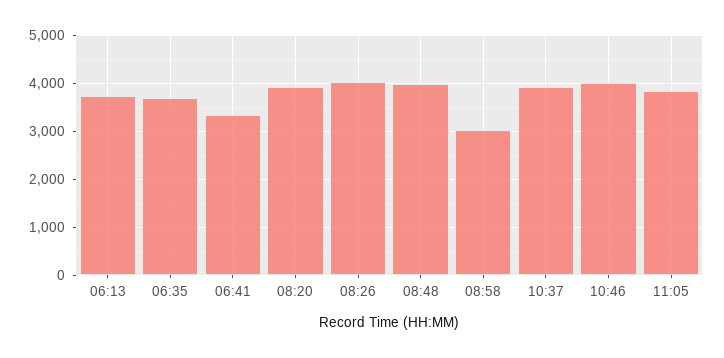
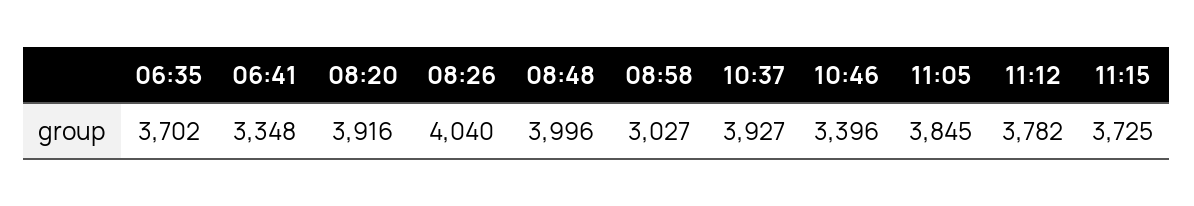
06:13: 3800 -> none
10:46: 4000 -> 3396
11:12: none -> 3782
11:15: none -> 3725

